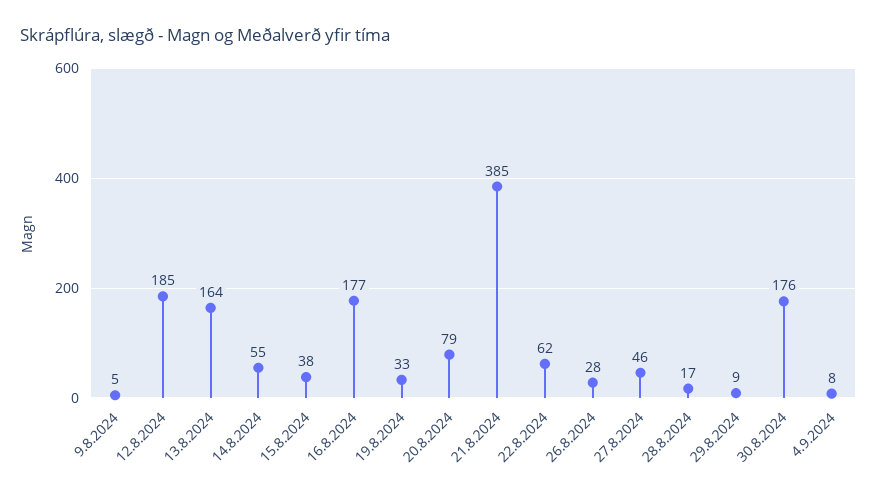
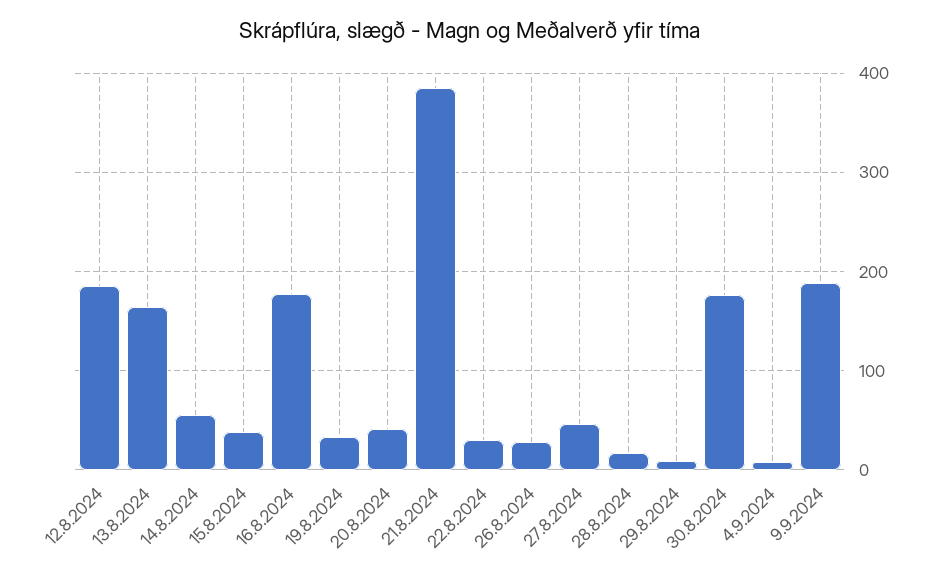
9.8.2024: 5 -> none
20.8.2024: 79 -> 40
22.8.2024: 62 -> 30
9.9.2024: none -> 190

